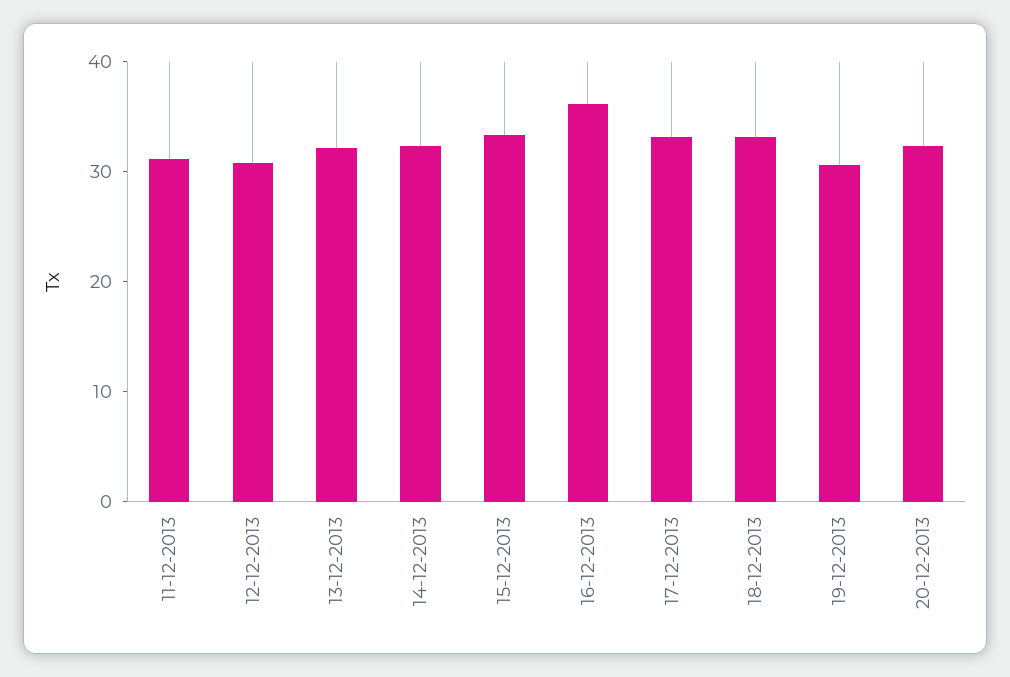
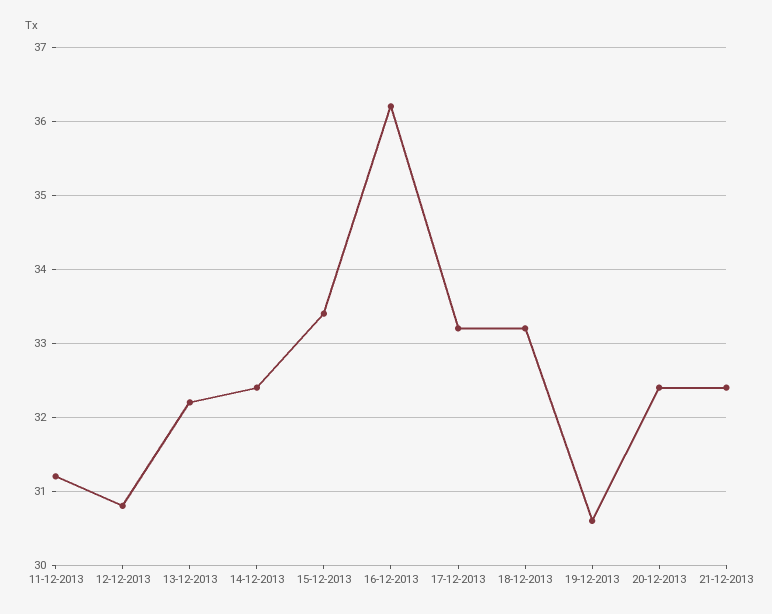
21-12-2013: none -> 32.4

